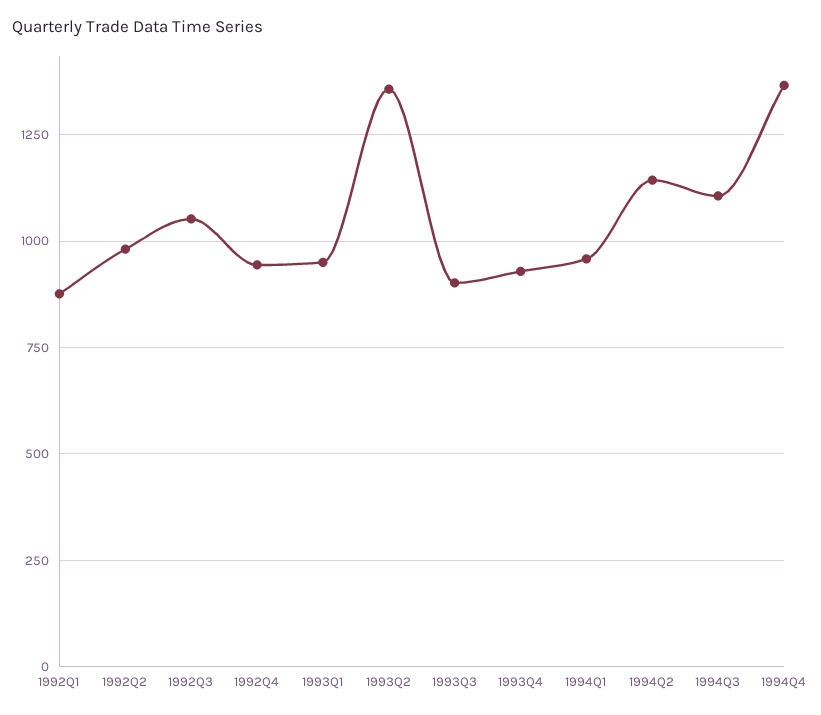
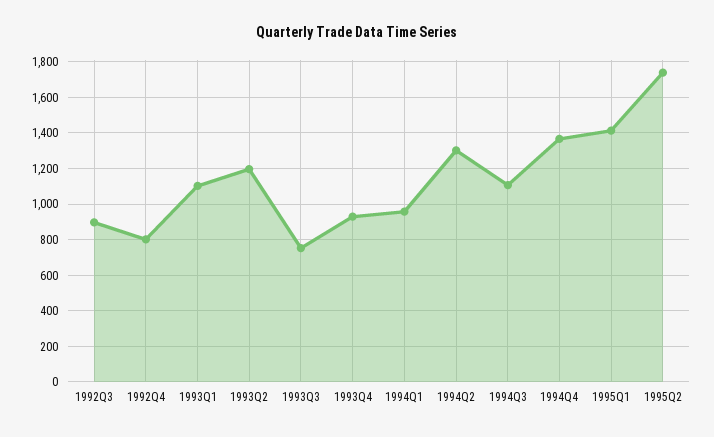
1992Q1: 875 -> none
1992Q2: 975 -> none
1992Q3: 1050 -> 900
1992Q4: 950 -> 800
1993Q1: 950 -> 1100
1993Q2: 1350 -> 1200
1993Q3: 900 -> 750
1994Q2: 1150 -> 1300
1995Q1: none -> 1400
1995Q2: none -> 1750

